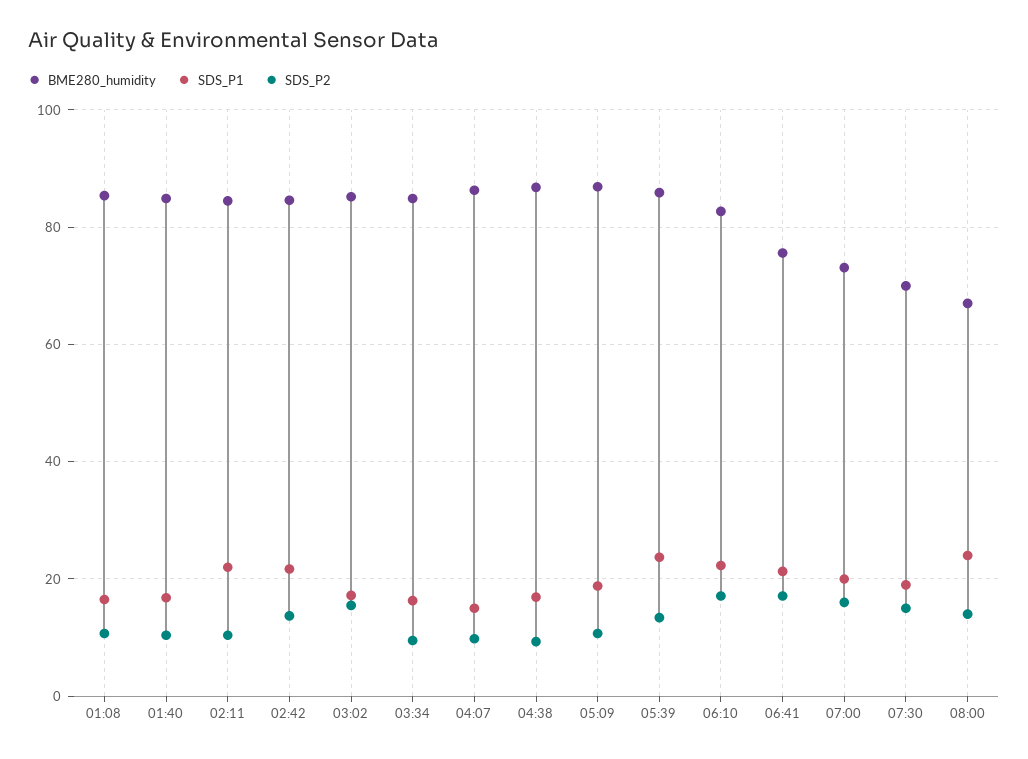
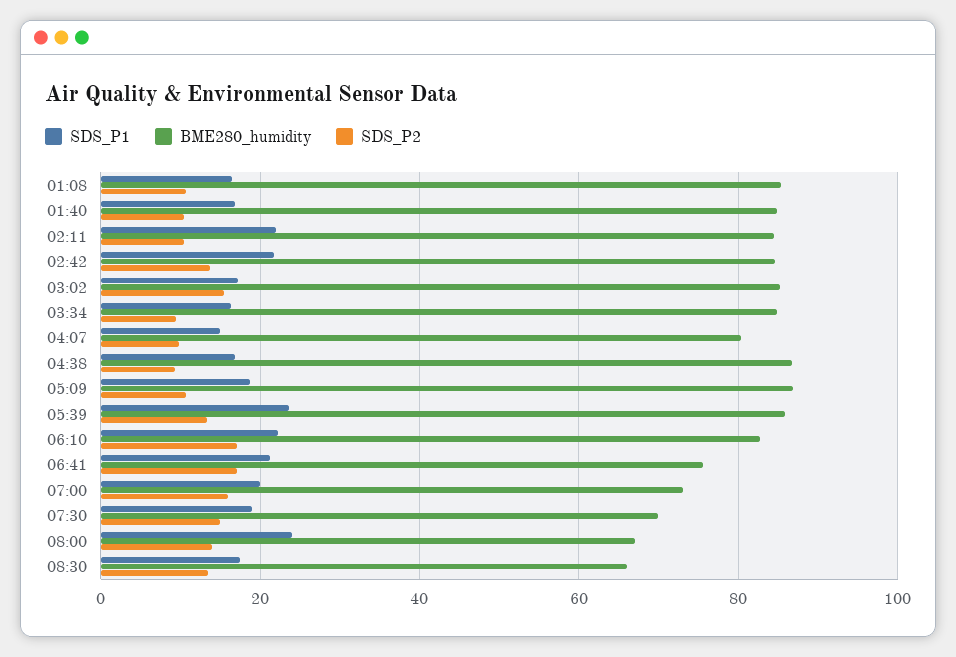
BME280_humidity, 04:07: 86 -> 80
SDS_P1, 08:30: none -> 18
BME280_humidity, 08:30: none -> 66
SDS_P2, 08:30: none -> 14

